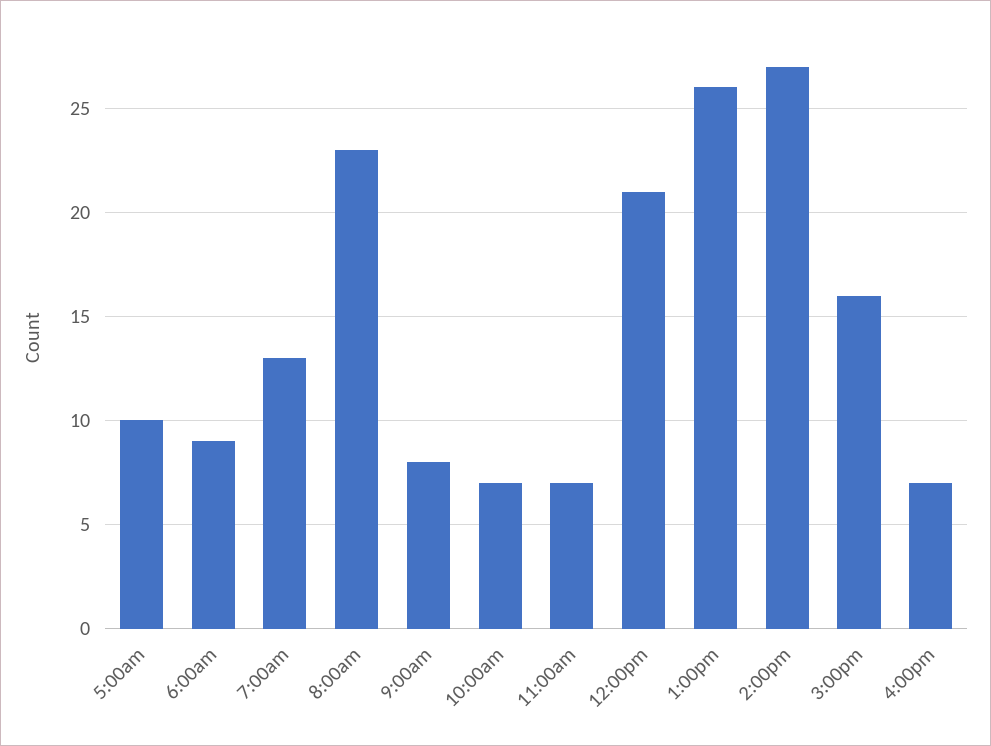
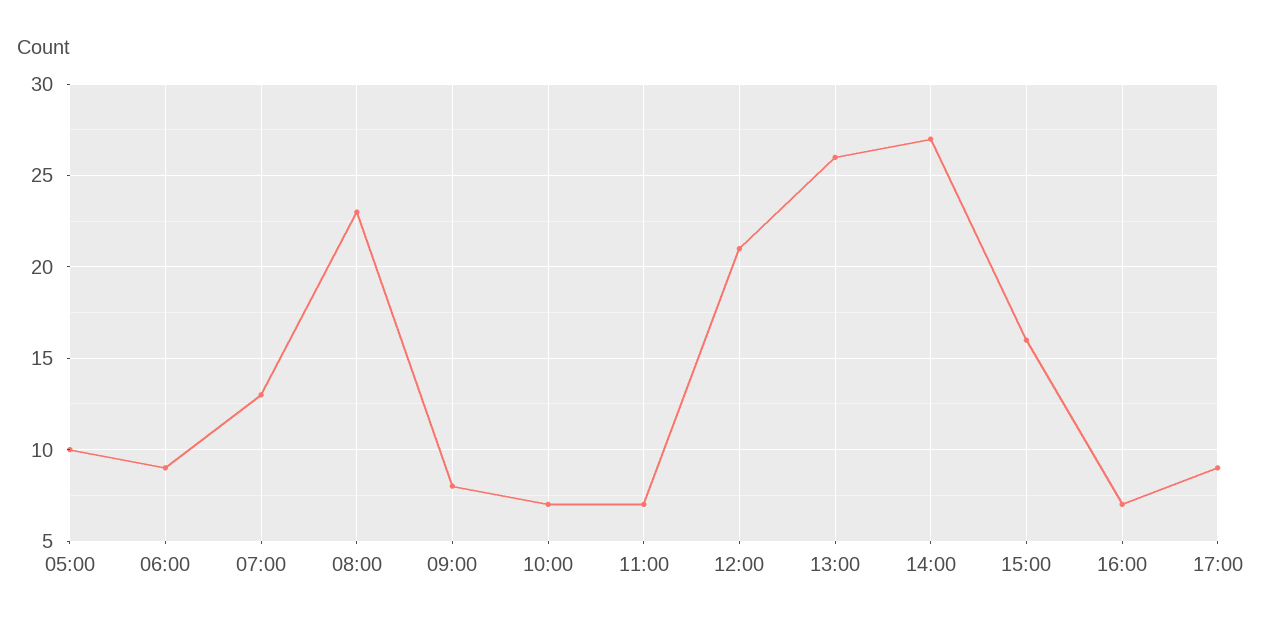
17:00: none -> 9

